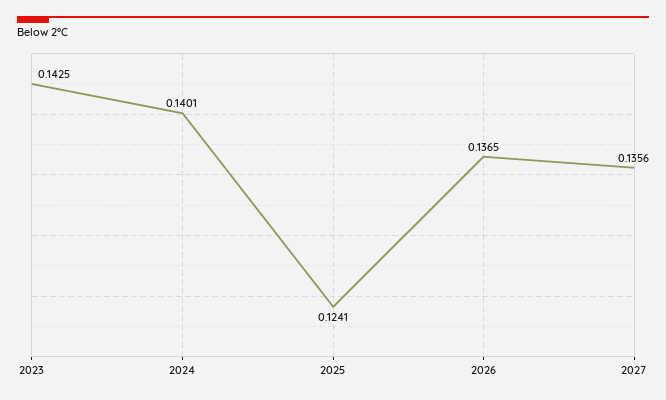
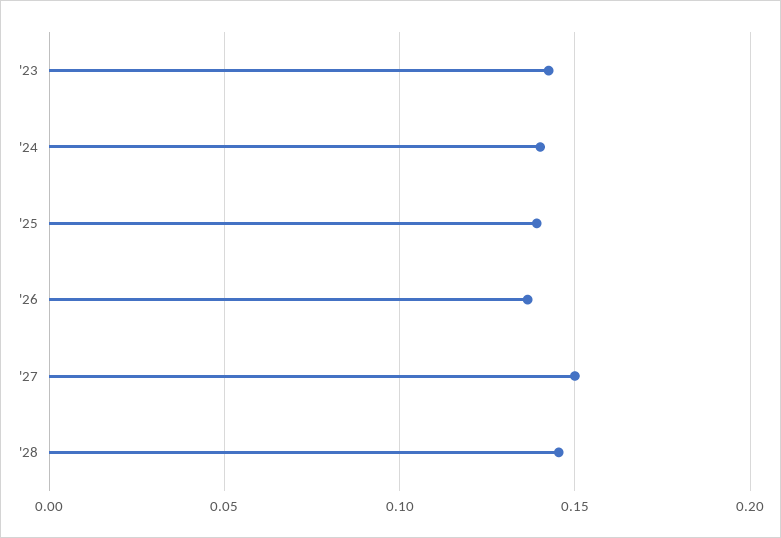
2025: 0.1241 -> 0.14
2027: 0.1356 -> 0.15
'28: none -> 0.145

